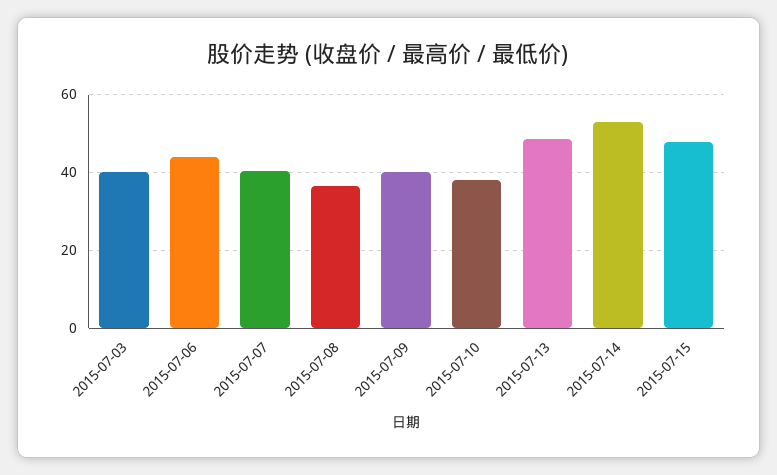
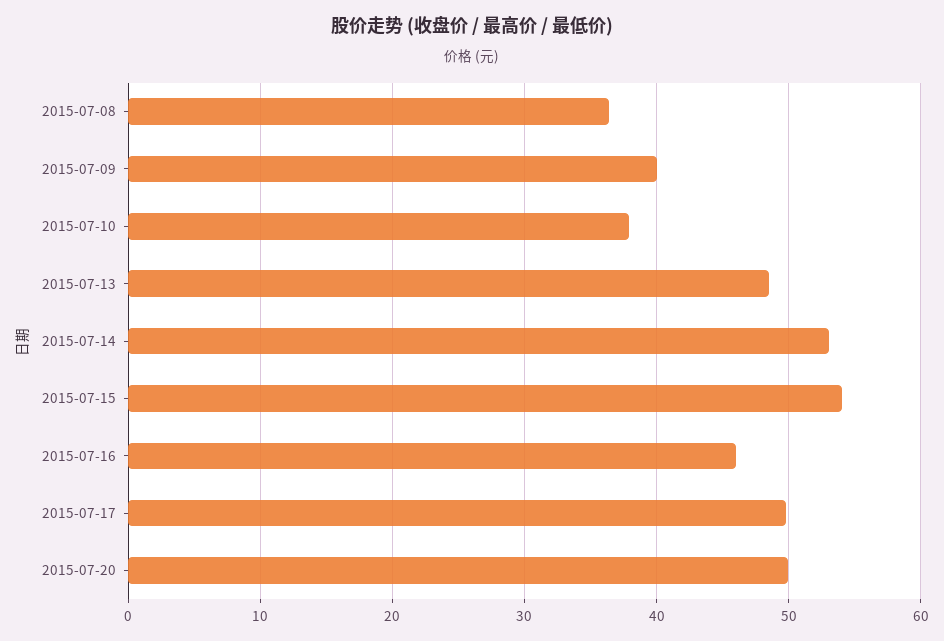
2015-07-03: 40 -> none
2015-07-06: 44 -> none
2015-07-07: 40 -> none
2015-07-15: 48 -> 54
2015-07-16: none -> 46
2015-07-17: none -> 50
2015-07-20: none -> 50

